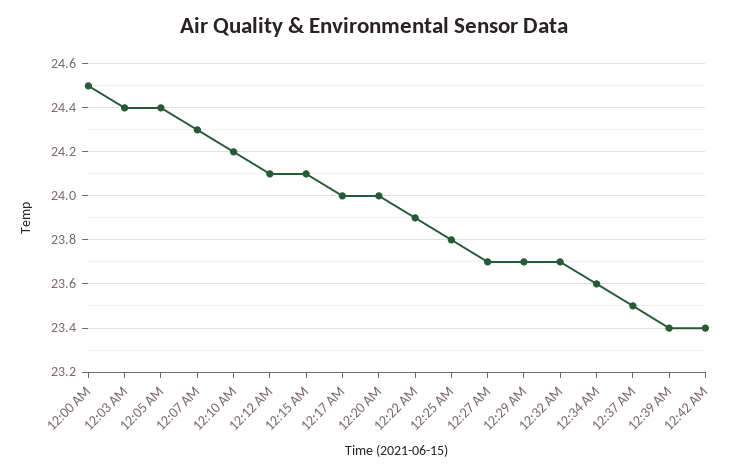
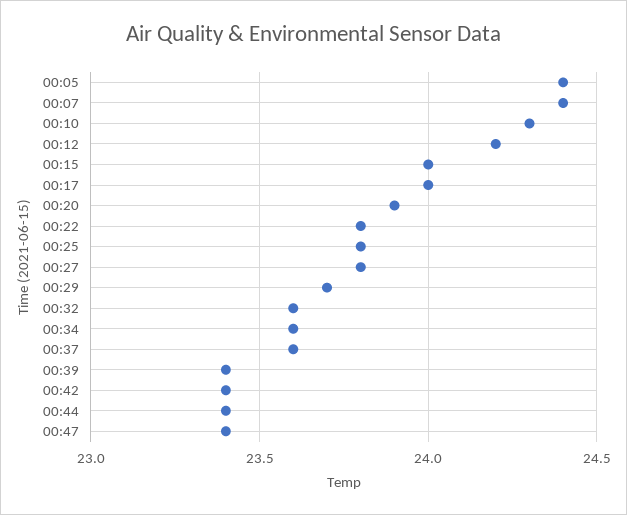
12:00 AM: 24.5 -> none
12:03 AM: 24.4 -> none
12:07 AM: 24.3 -> 24.4
12:10 AM: 24.2 -> 24.3
12:12 AM: 24.1 -> 24.2
12:15 AM: 24.1 -> 24
12:20 AM: 24 -> 23.9
12:22 AM: 23.9 -> 23.8
12:27 AM: 23.7 -> 23.8
12:32 AM: 23.7 -> 23.6
12:37 AM: 23.5 -> 23.6
00:44: none -> 23.4
00:47: none -> 23.4

